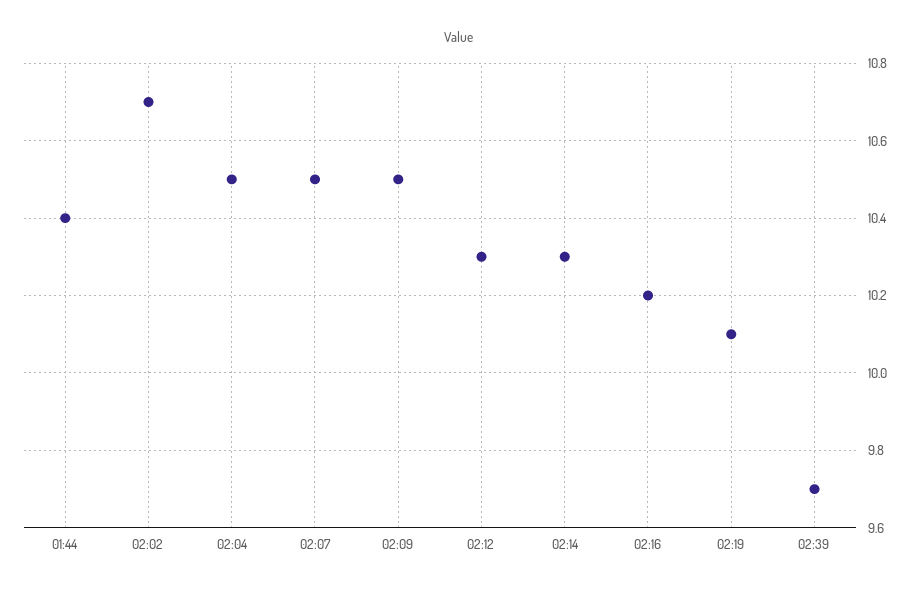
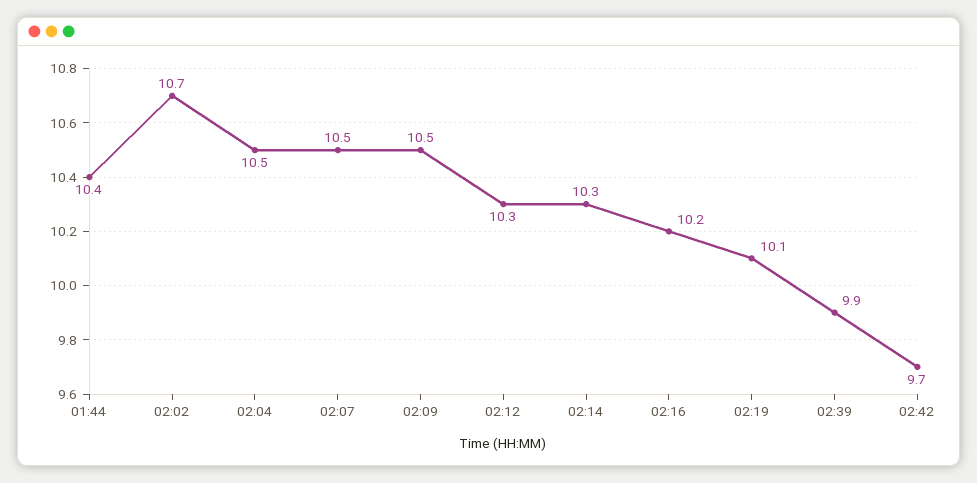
02:39: 9.7 -> 9.9
02:42: none -> 9.7

